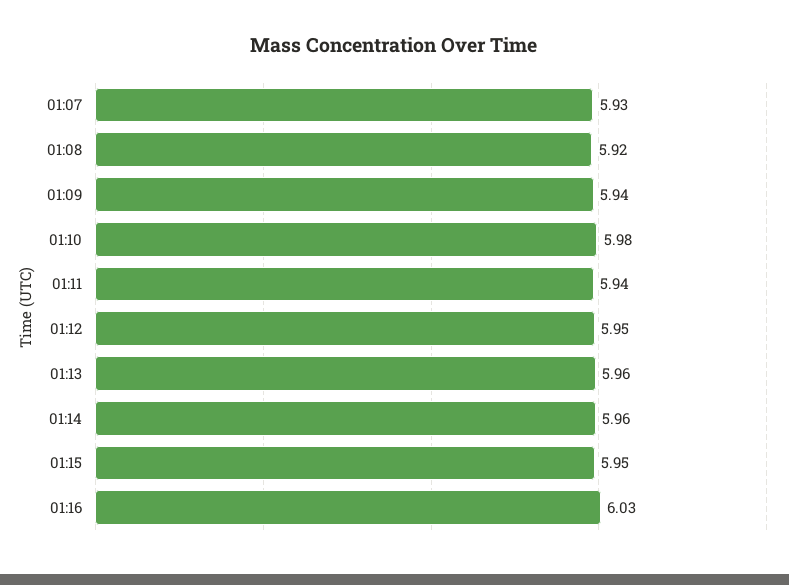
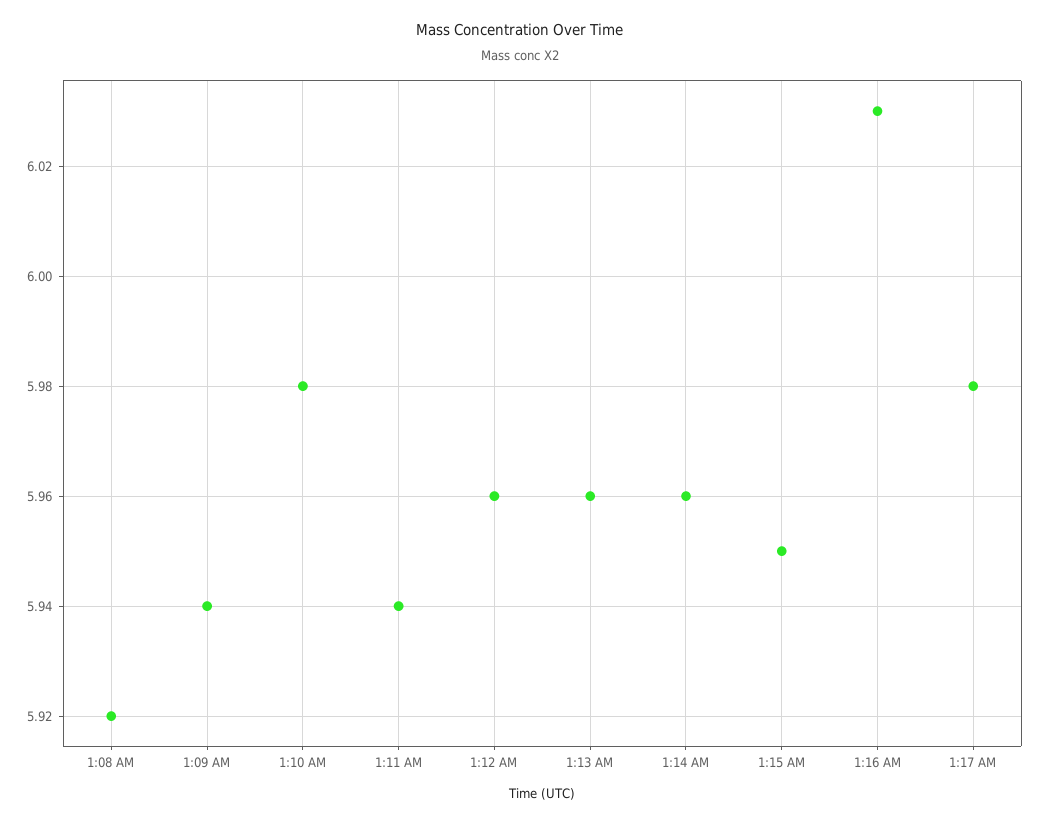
01:07: 5.93 -> none
01:12: 5.95 -> 5.96
1:17 AM: none -> 5.98

